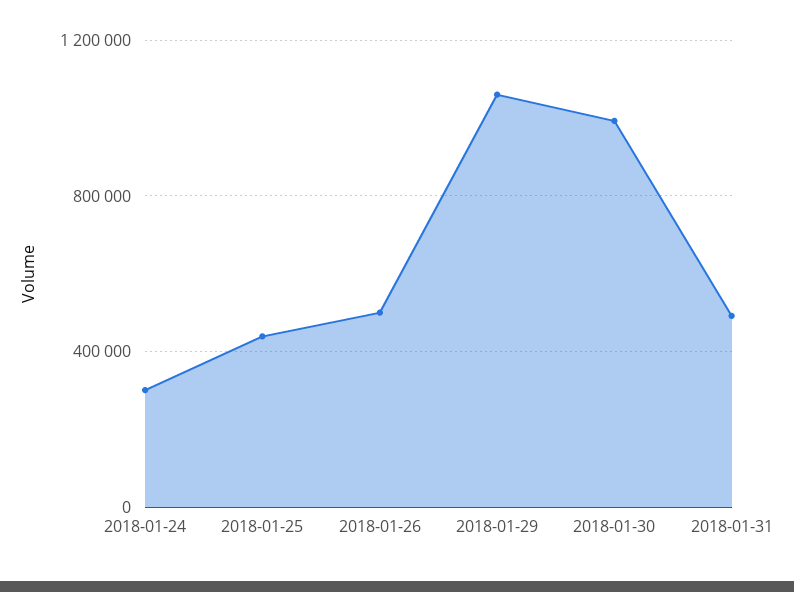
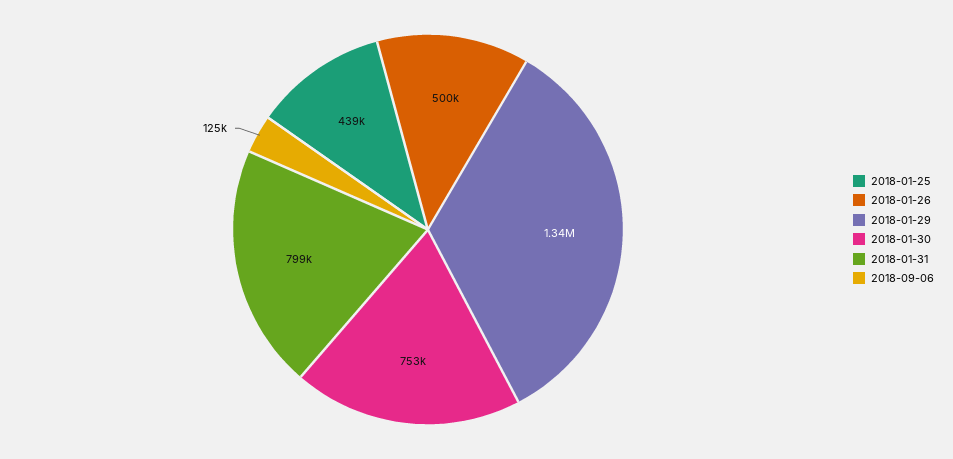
2018-01-24: 300000 -> none
2018-01-29: 1050000 -> 1340000
2018-01-30: 1000000 -> 753000
2018-01-31: 500000 -> 799000
2018-09-06: none -> 125000

